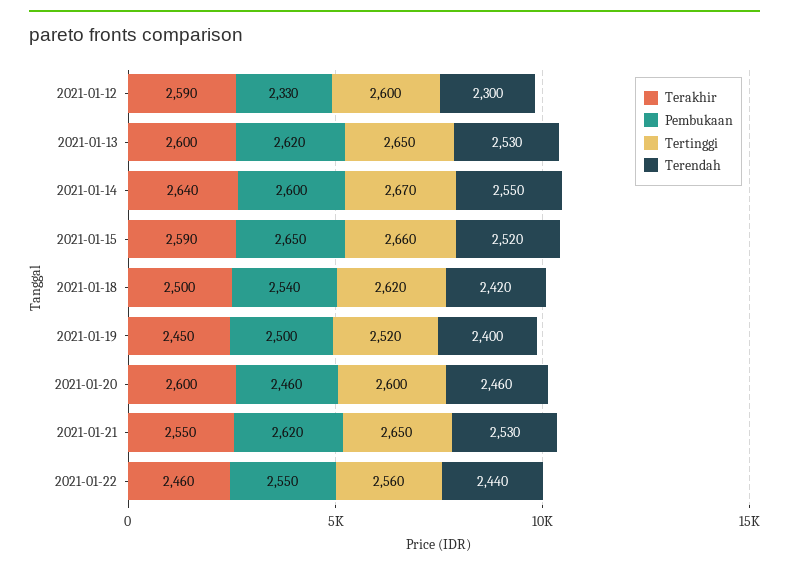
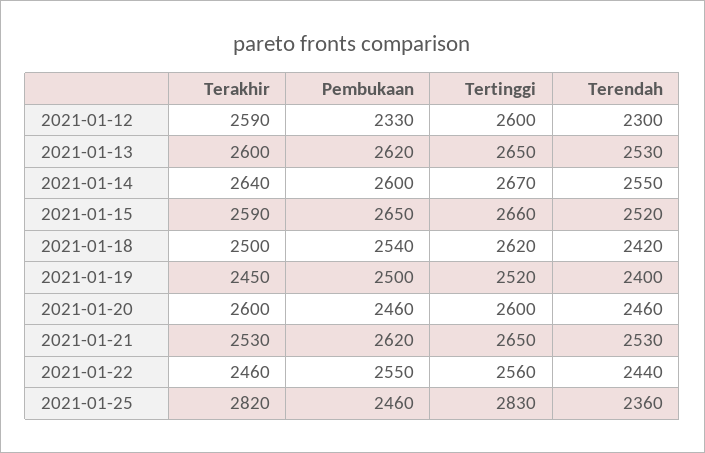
Terakhir, 2021-01-21: 2550 -> 2530
Terakhir, 2021-01-25: none -> 2820
Pembukaan, 2021-01-25: none -> 2460
Tertinggi, 2021-01-25: none -> 2830
Terendah, 2021-01-25: none -> 2360

